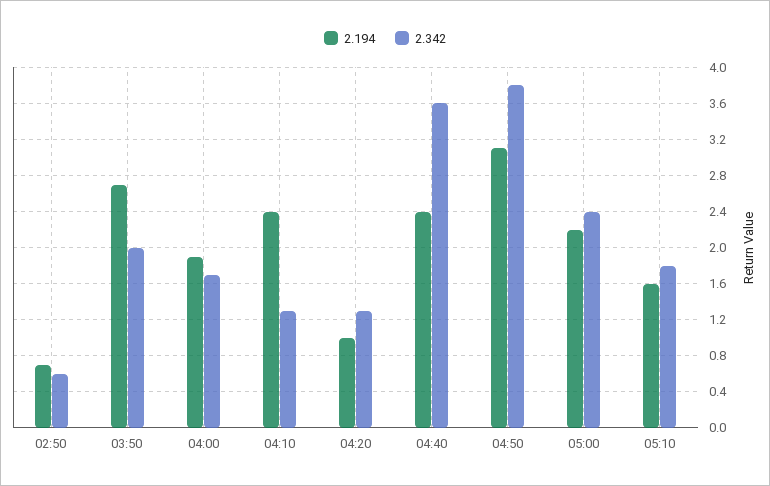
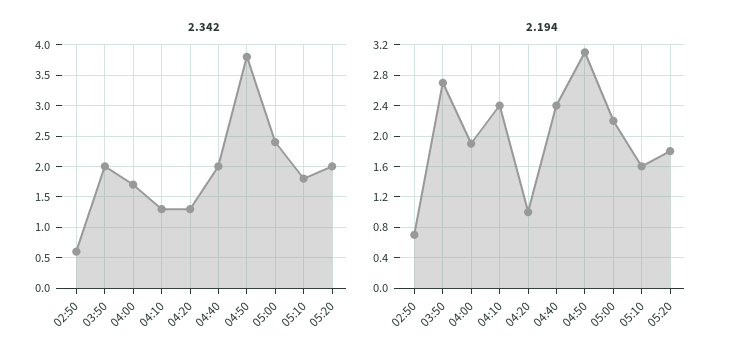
2.342, 04:40: 3.6 -> 2
2.342, 05:20: none -> 2
2.194, 05:20: none -> 1.8

